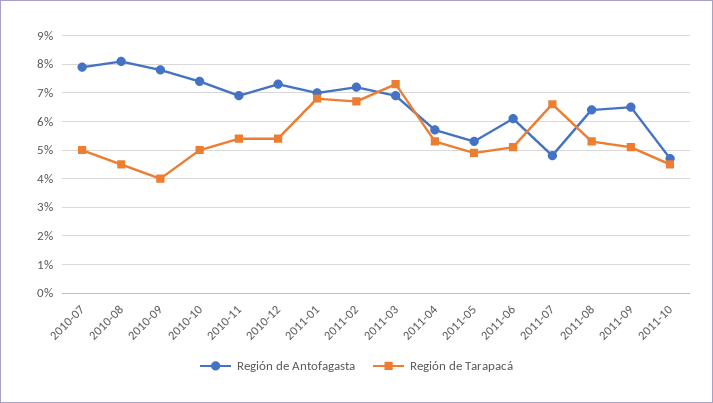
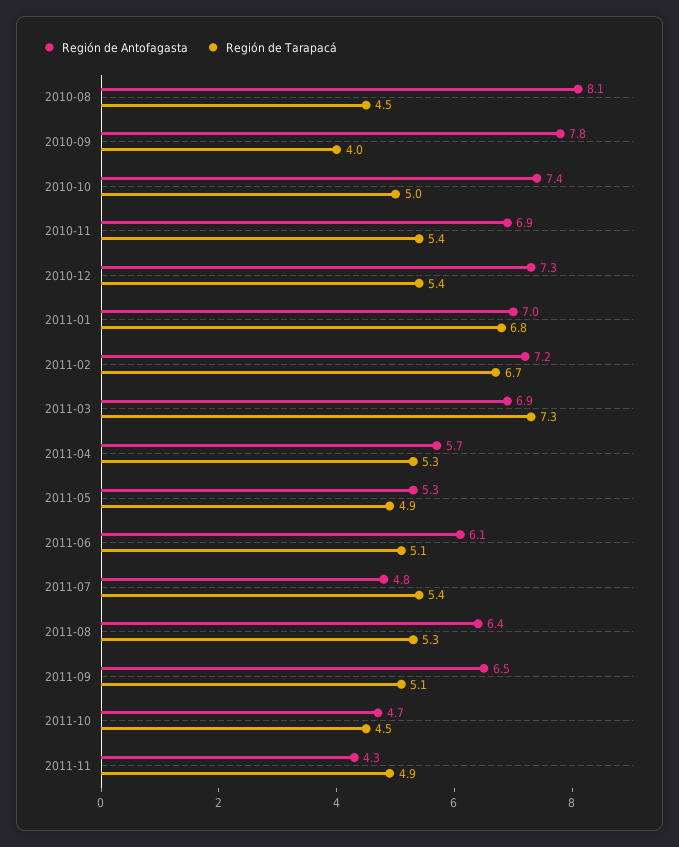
Región de Antofagasta, 2010-07: 8 -> none
Región de Tarapacá, 2010-07: 5 -> none
Región de Tarapacá, 2011-07: 6.5 -> 5.4
Región de Antofagasta, 2011-11: none -> 4.3
Región de Tarapacá, 2011-11: none -> 4.9

